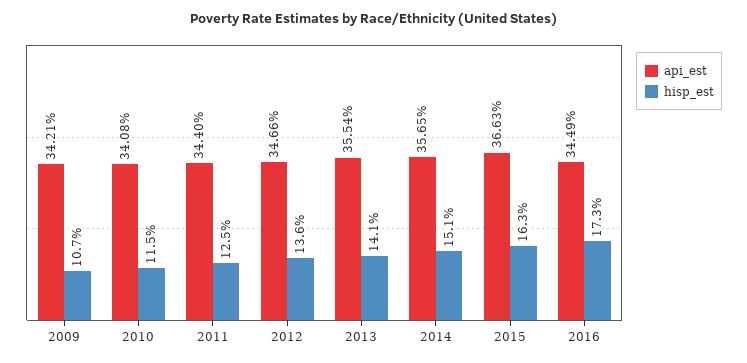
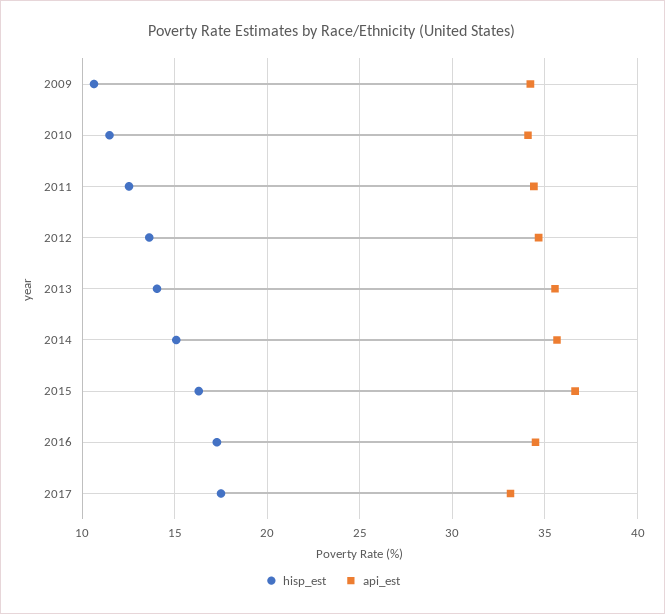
hisp_est, 2017: none -> 17.5
api_est, 2017: none -> 33

